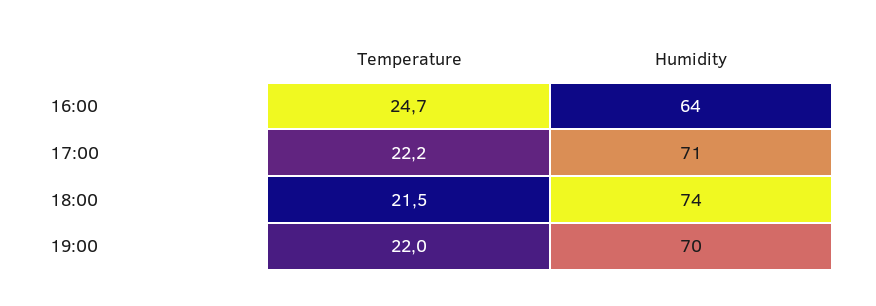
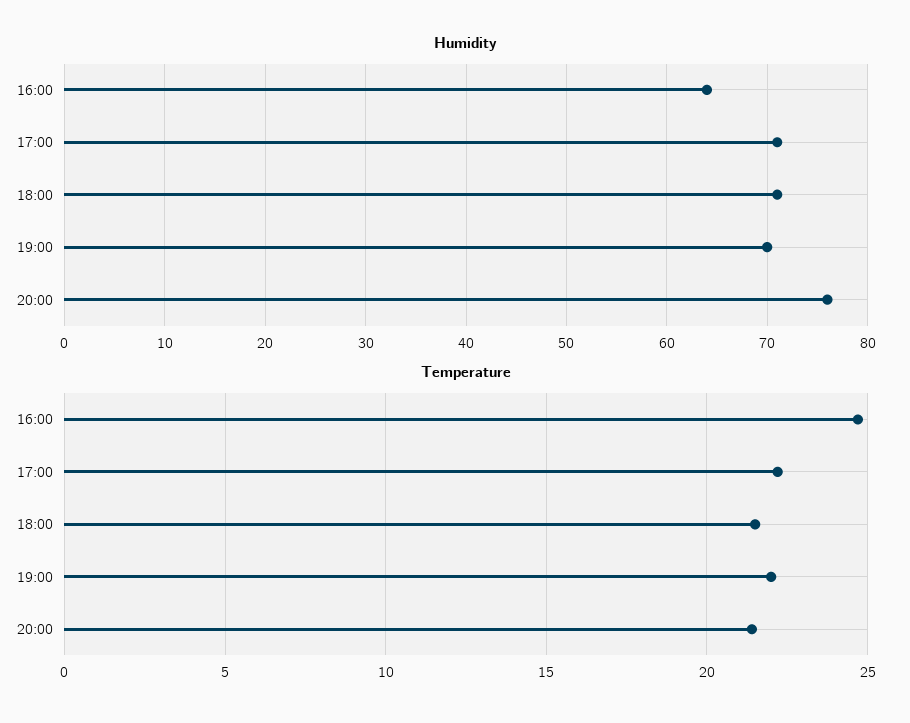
Humidity, 18:00: 74 -> 71
Humidity, 20:00: none -> 76
Temperature, 20:00: none -> 21.5

